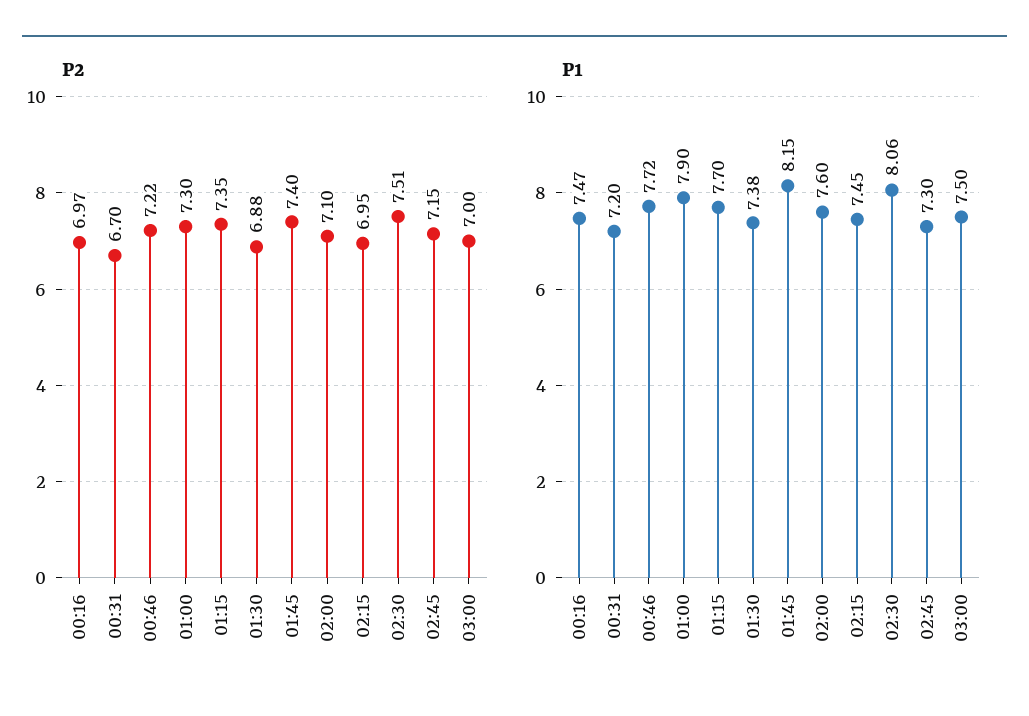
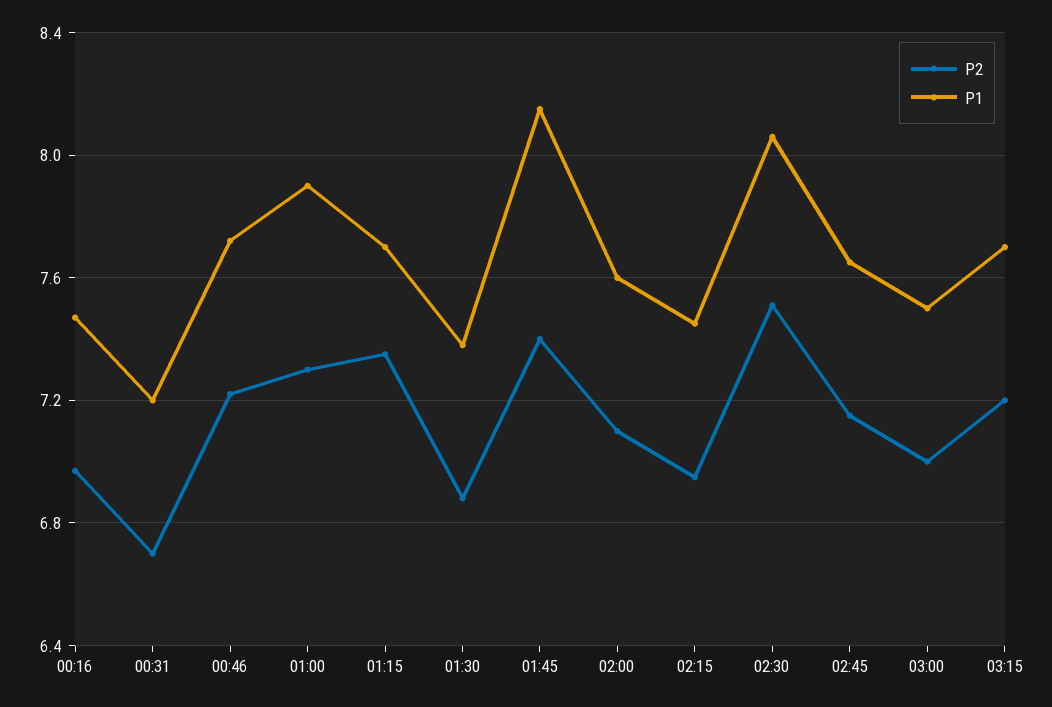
P1, 02:45: 7.3 -> 7.65
P2, 03:15: none -> 7.2
P1, 03:15: none -> 7.7

